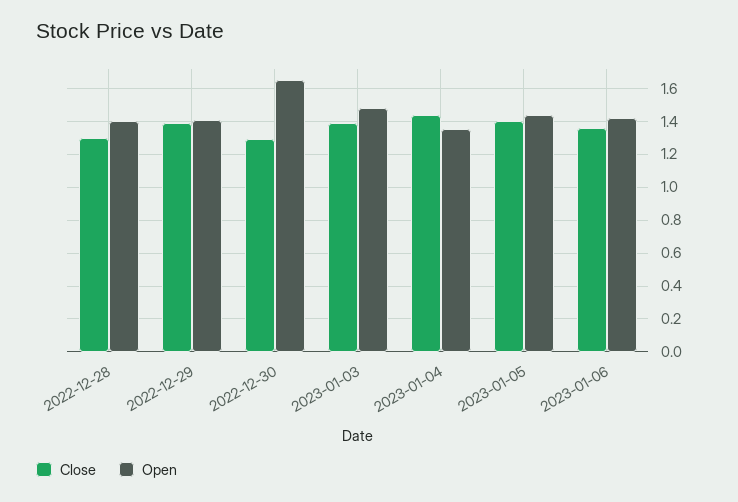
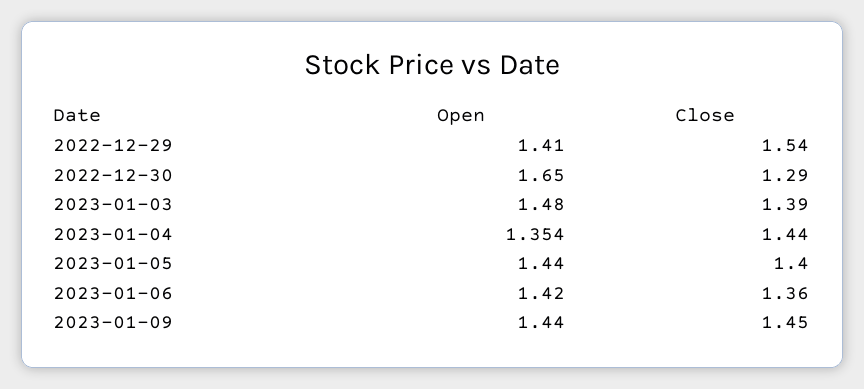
Close, 2022-12-28: 1.3 -> none
Open, 2022-12-28: 1.4 -> none
Close, 2022-12-29: 1.4 -> 1.54
Open, 2023-01-09: none -> 1.44
Close, 2023-01-09: none -> 1.45

